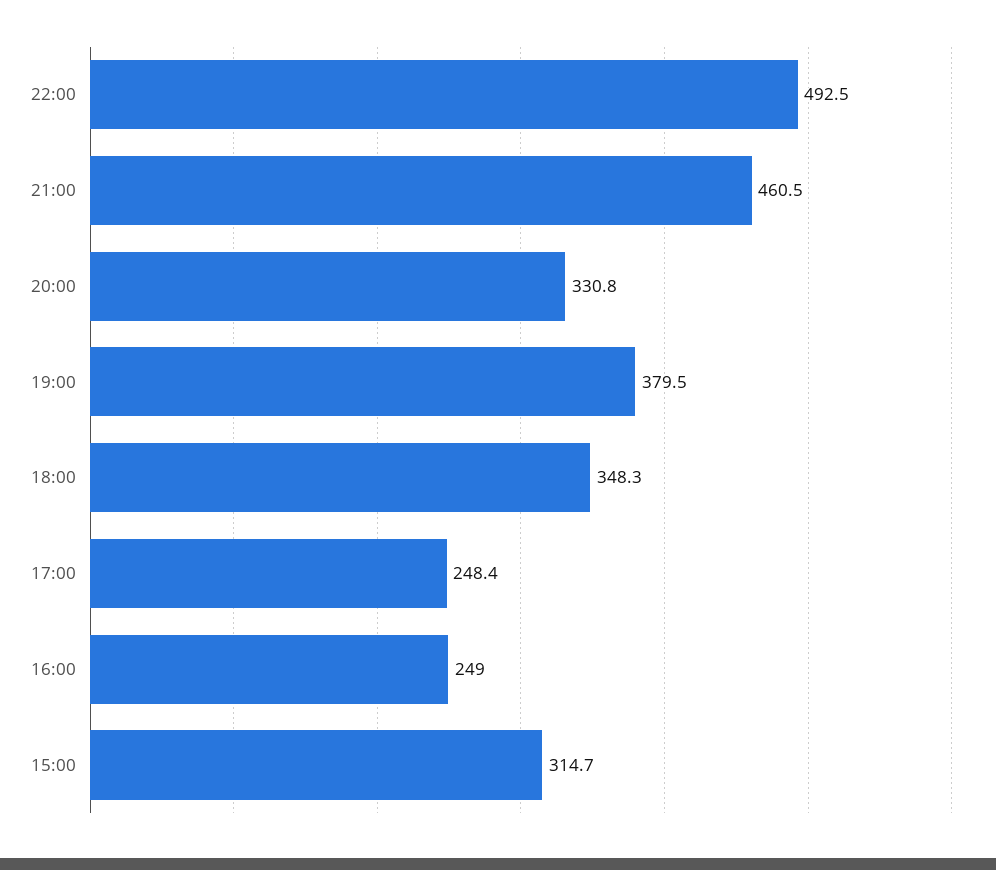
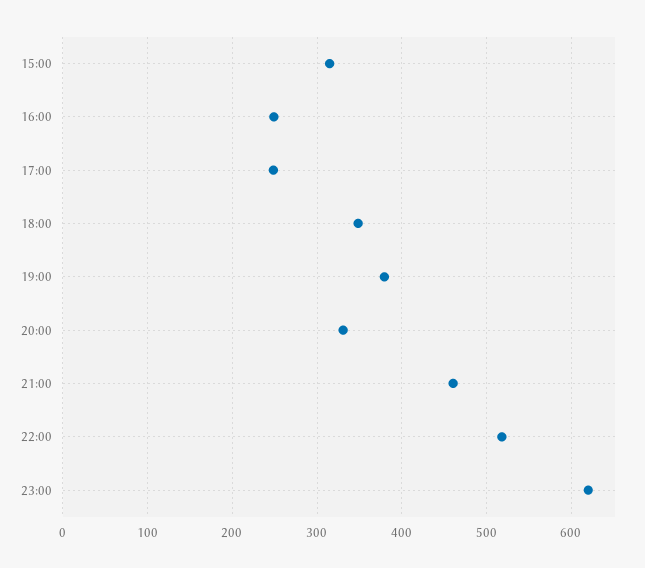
22:00: 492.5 -> 520
23:00: none -> 620

